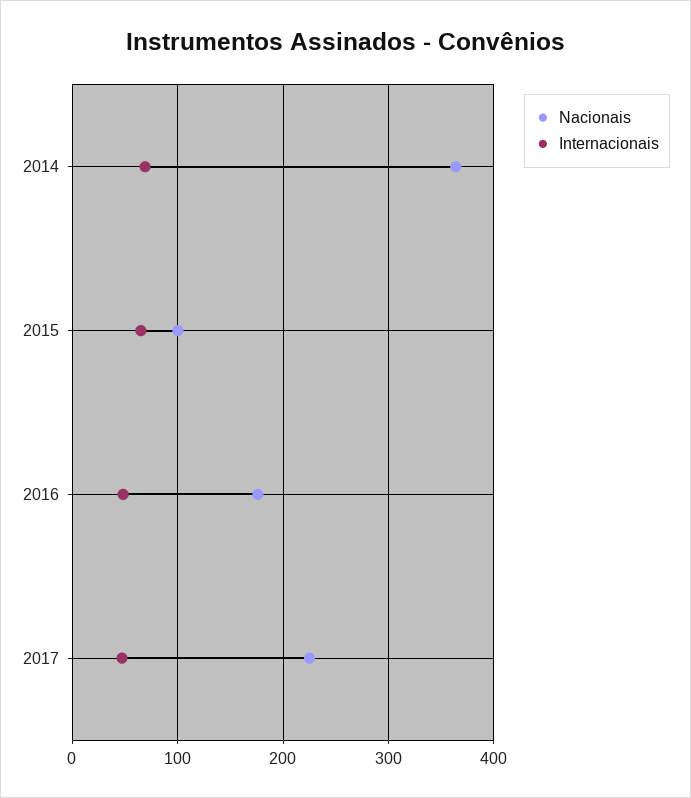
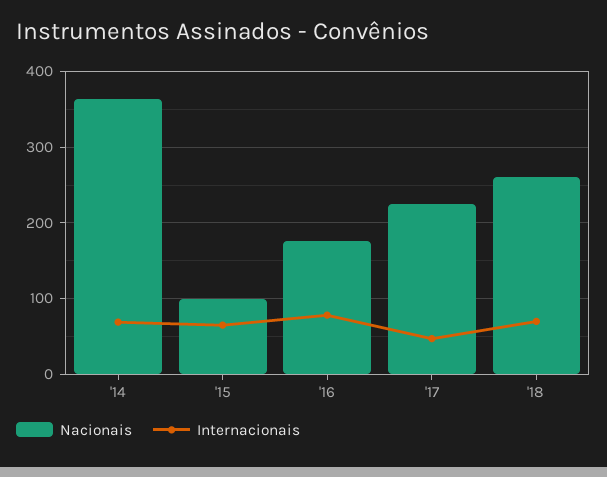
Internacionais, 2016: 50 -> 80
Nacionais, '18: none -> 260
Internacionais, '18: none -> 70

